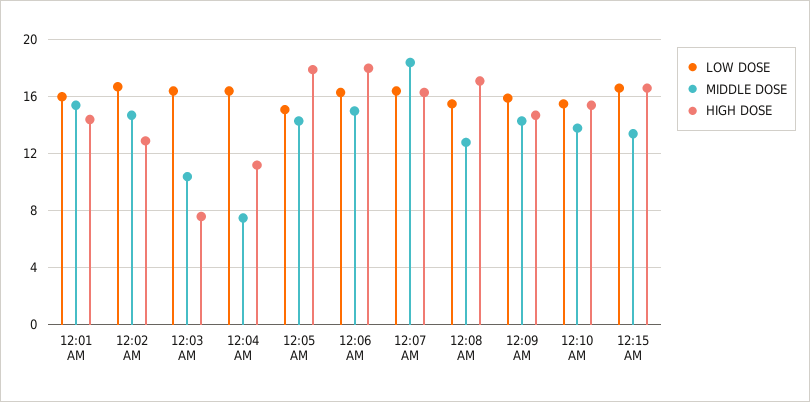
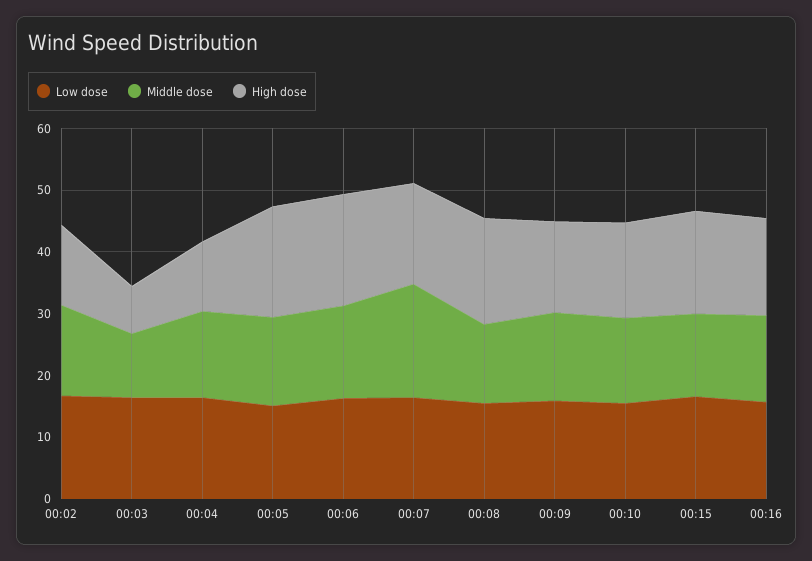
LOW DOSE, 12:01 AM: 16 -> none
MIDDLE DOSE, 12:01 AM: 15.5 -> none
HIGH DOSE, 12:01 AM: 14.5 -> none
MIDDLE DOSE, 12:04 AM: 7.5 -> 14
LOW DOSE, 00:16: none -> 16
MIDDLE DOSE, 00:16: none -> 14
HIGH DOSE, 00:16: none -> 16

